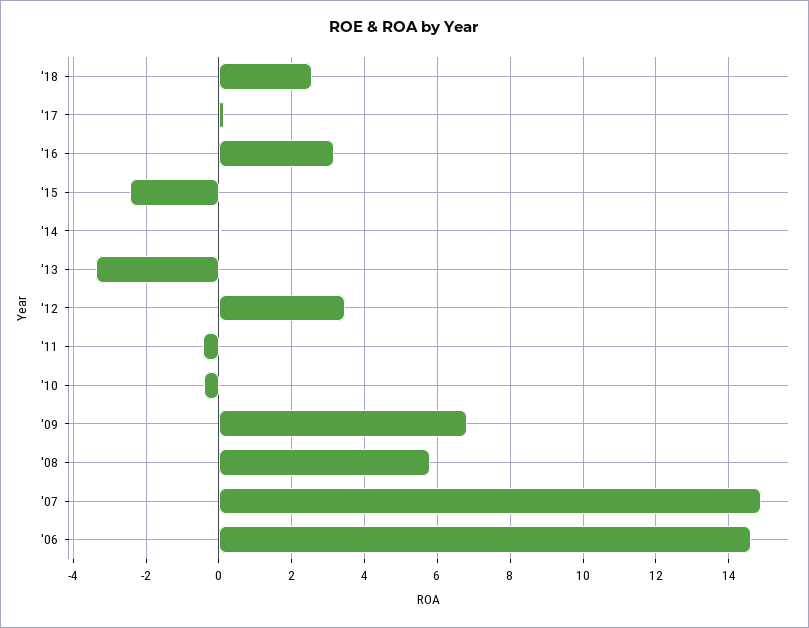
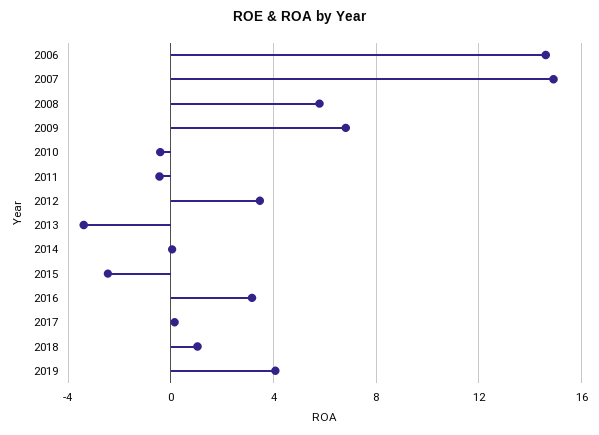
'18: 2.6 -> 1
2019: none -> 4

